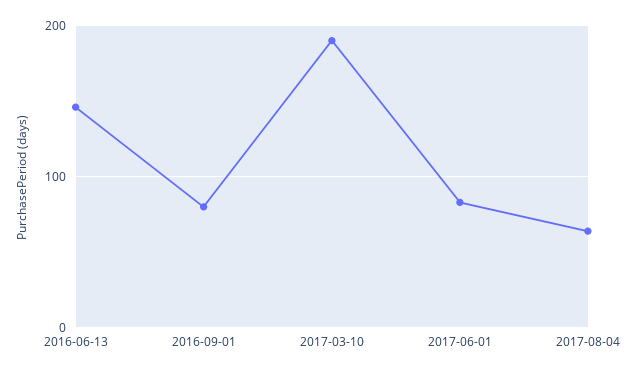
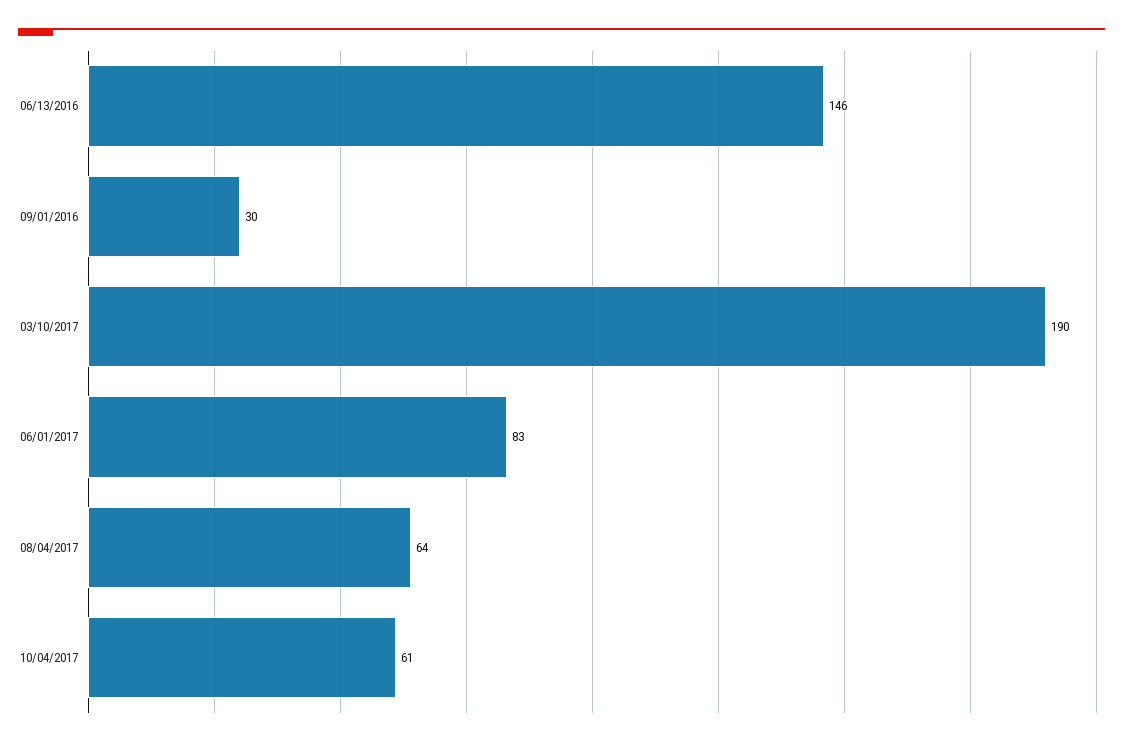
2016-09-01: 80 -> 30
10/04/2017: none -> 61

